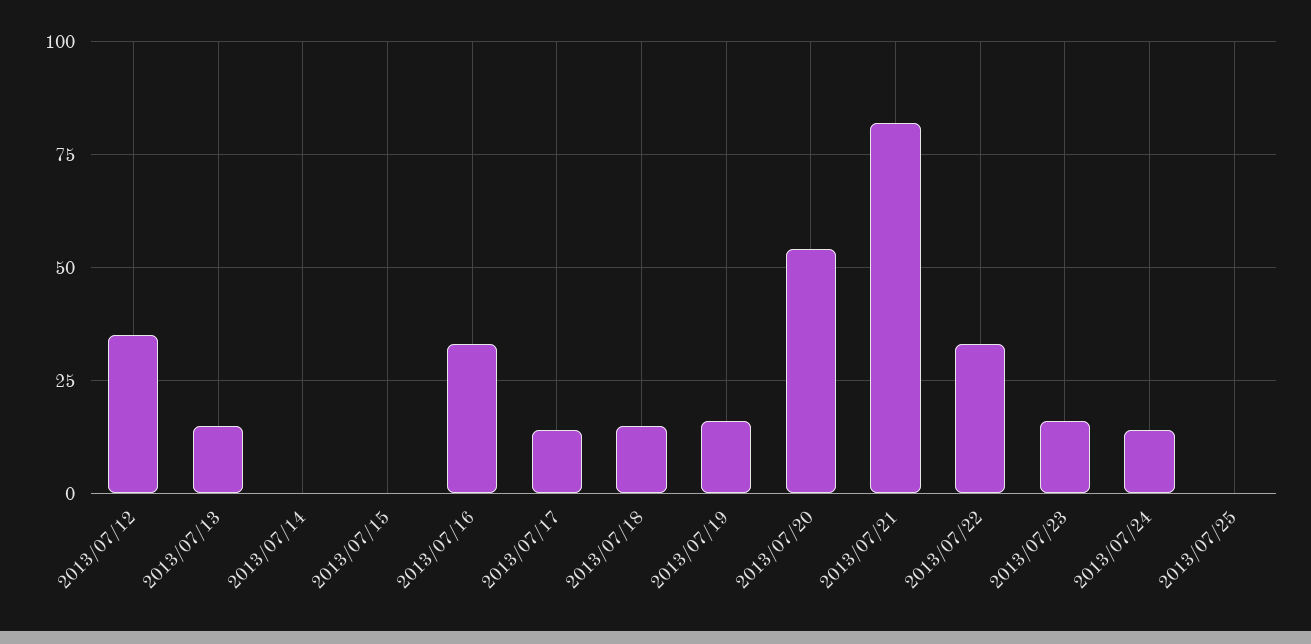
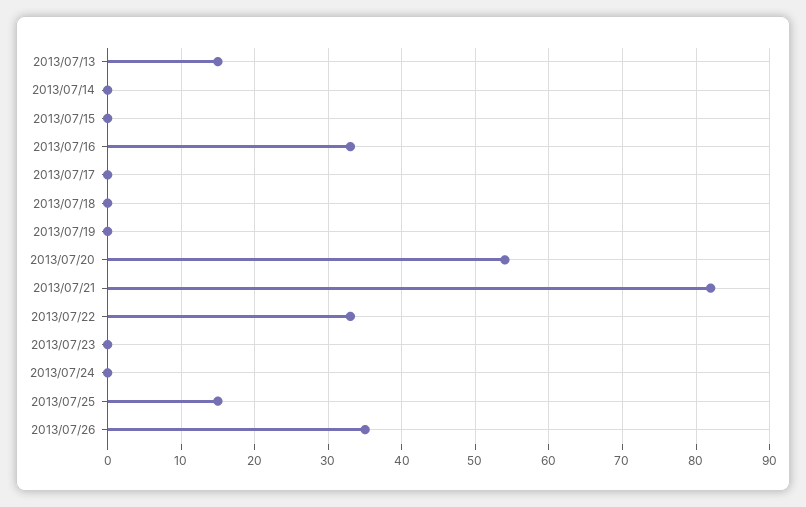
2013/07/12: 35 -> none
2013/07/17: 15 -> 0
2013/07/18: 15 -> 0
2013/07/19: 15 -> 0
2013/07/23: 15 -> 0
2013/07/24: 15 -> 0
2013/07/25: 0 -> 15
2013/07/26: none -> 35

